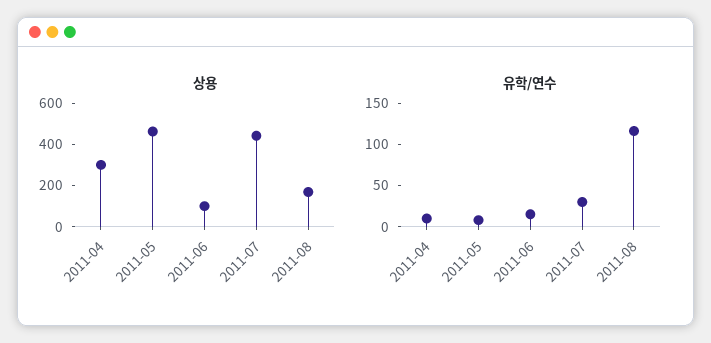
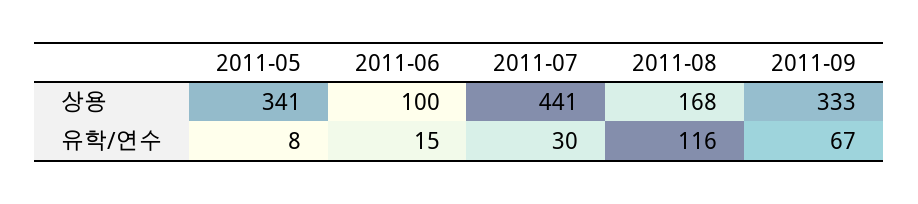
상용, 2011-04: 300 -> none
상용, 2011-05: 450 -> 341
유학/연수, 2011-04: 10 -> none
상용, 2011-09: none -> 333
유학/연수, 2011-09: none -> 67

